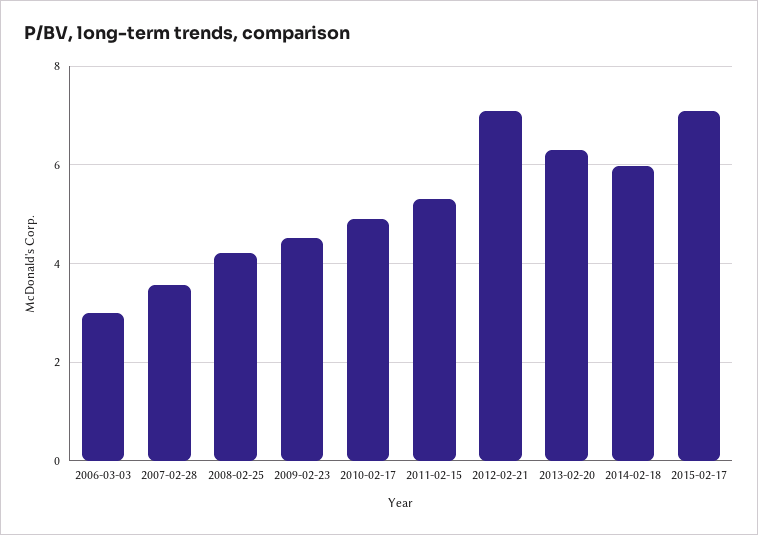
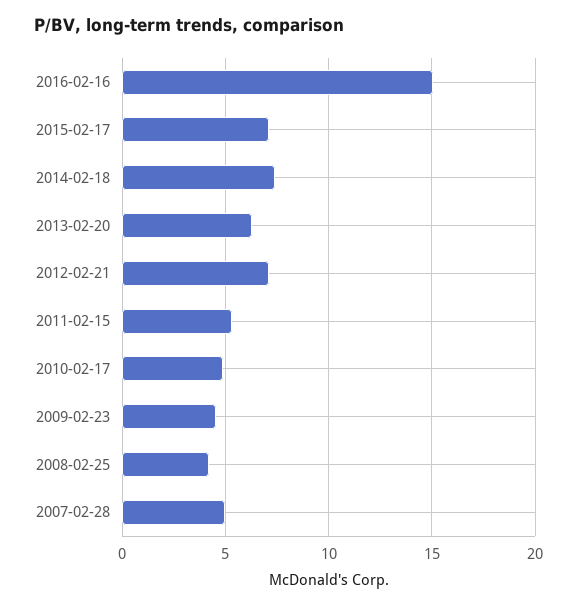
2006-03-03: 3 -> none
2007-02-28: 3.6 -> 5
2014-02-18: 6 -> 7.5
2016-02-16: none -> 15

